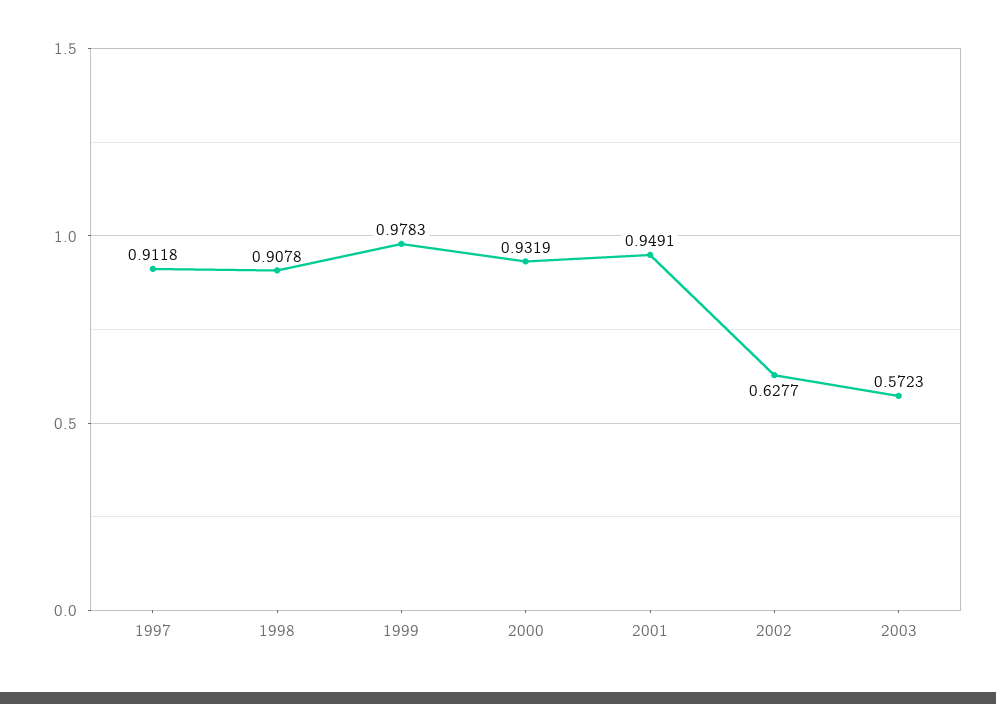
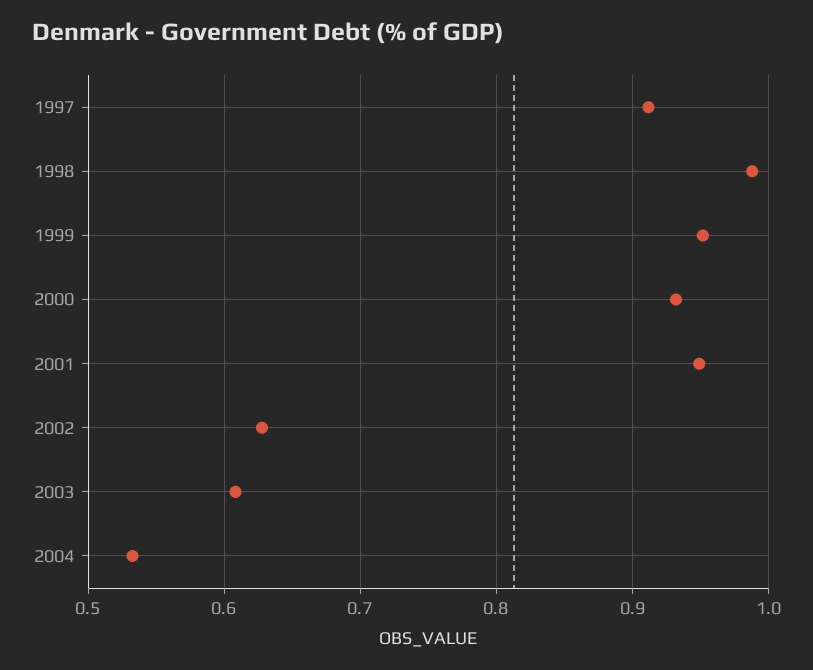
1998: 0.9078 -> 0.99
1999: 0.9783 -> 0.95
2003: 0.5723 -> 0.61
2004: none -> 0.53

